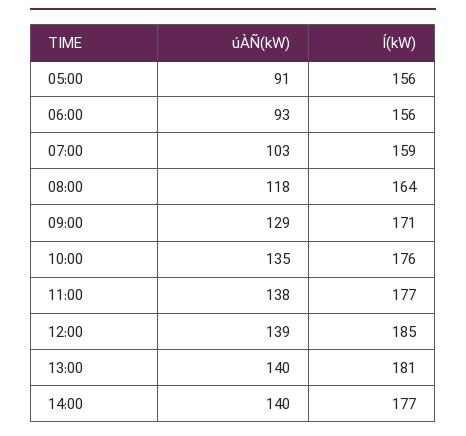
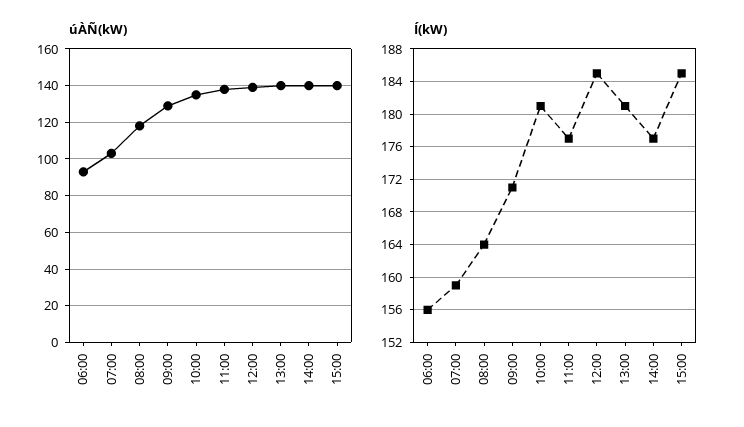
úÀÑ(kW), 05:00: 91 -> none
Í(kW), 05:00: 156 -> none
Í(kW), 10:00: 176 -> 181
úÀÑ(kW), 15:00: none -> 140
Í(kW), 15:00: none -> 185

